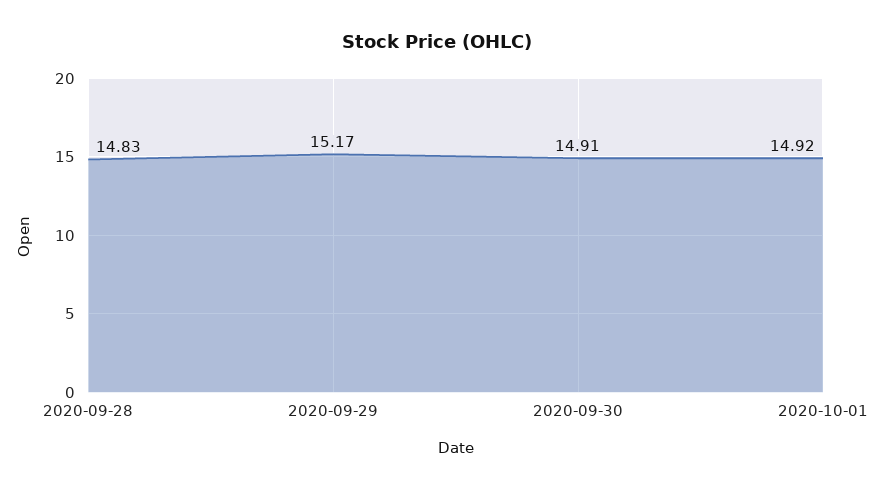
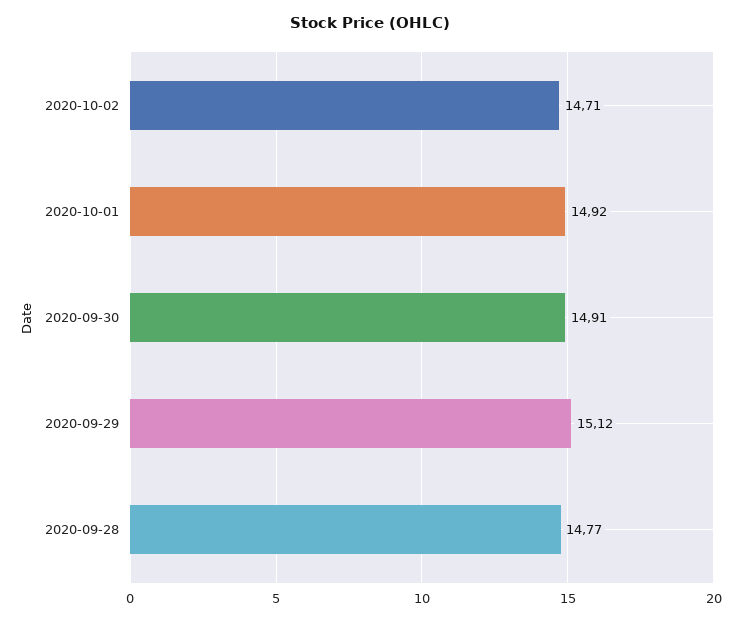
2020-09-28: 14.83 -> 14.77
2020-09-29: 15.17 -> 15.12
2020-10-02: none -> 14.71

